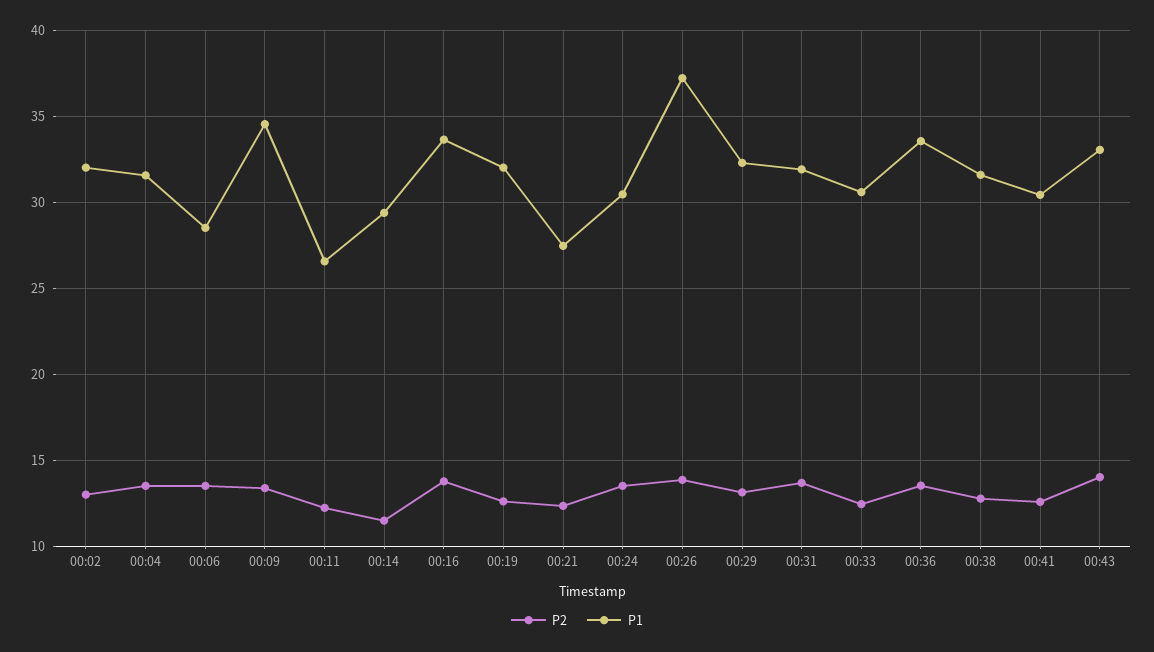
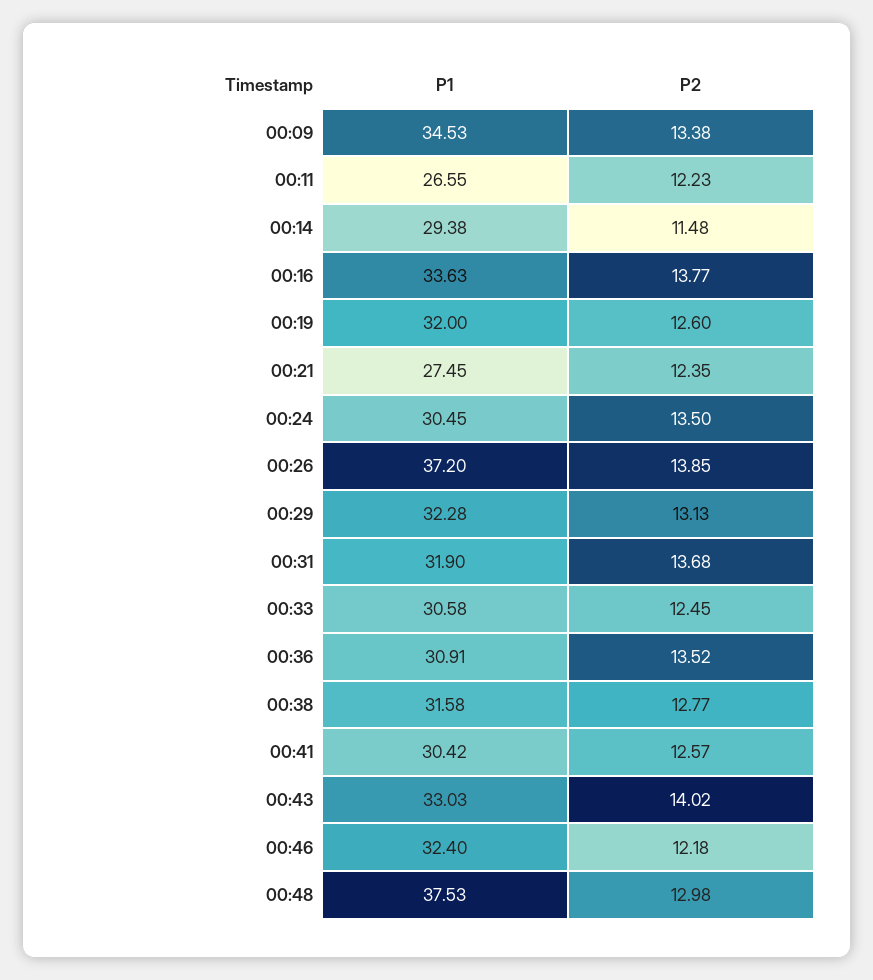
P2, 00:02: 13 -> none
P1, 00:02: 32 -> none
P2, 00:04: 13.5 -> none
P1, 00:04: 31.5 -> none
P2, 00:06: 13.5 -> none
P1, 00:06: 28.5 -> none
P1, 00:36: 33.5 -> 30.91
P1, 00:46: none -> 32.4
P2, 00:46: none -> 12.18
P1, 00:48: none -> 37.53
P2, 00:48: none -> 12.98

